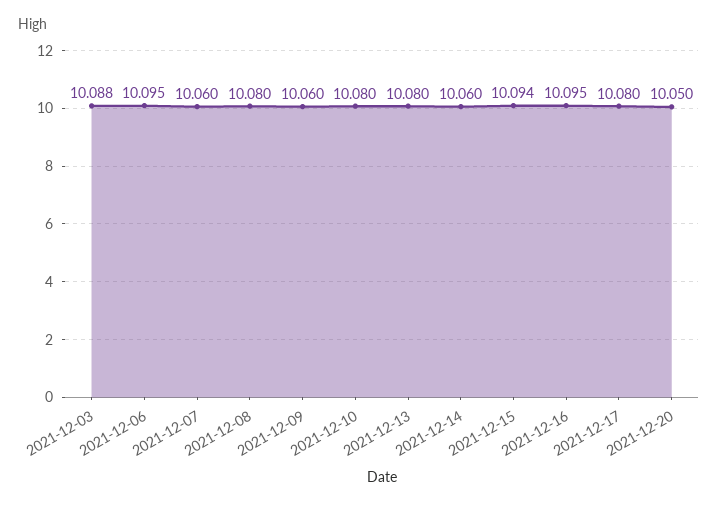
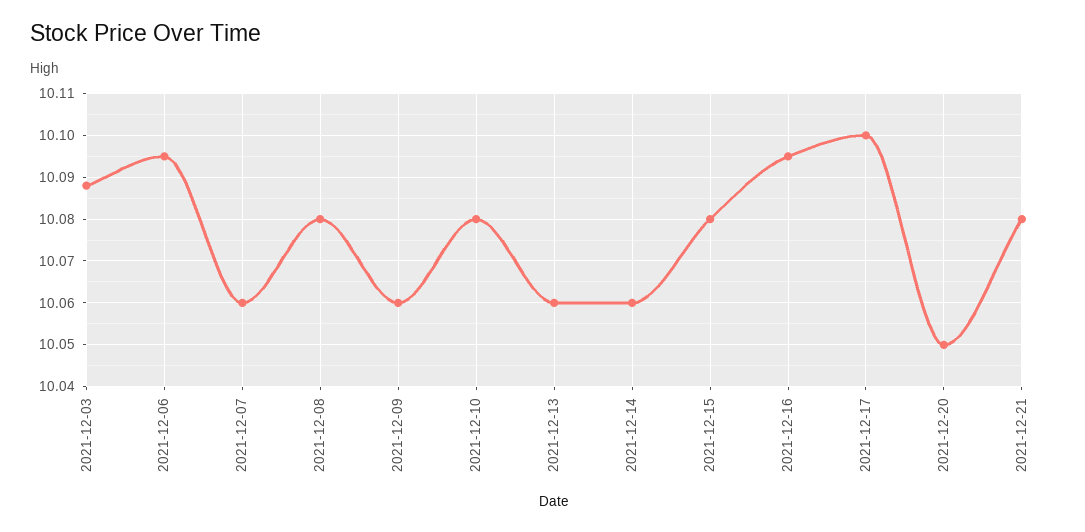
2021-12-13: 10.08 -> 10.06
2021-12-15: 10.094 -> 10.08
2021-12-17: 10.08 -> 10.1
2021-12-21: none -> 10.08

